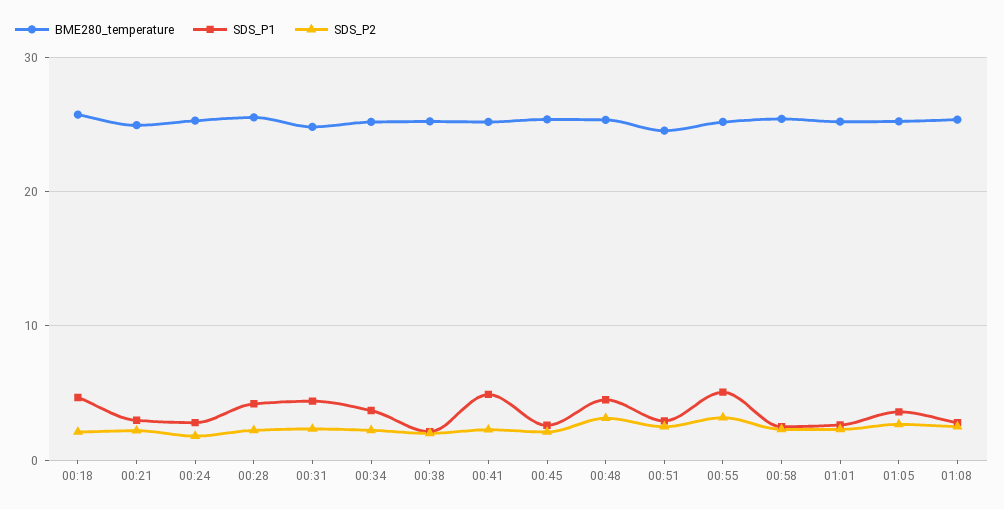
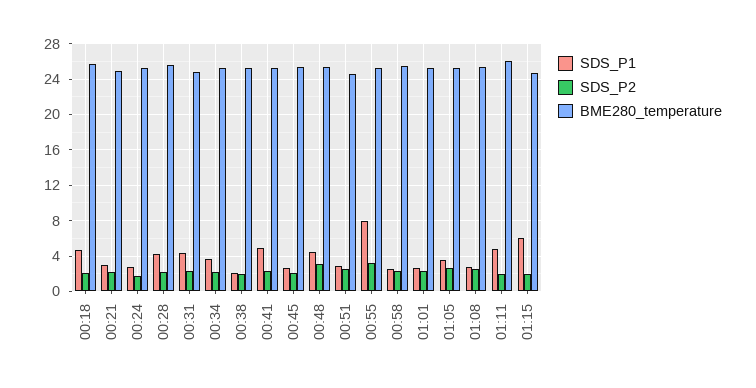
SDS_P1, 00:55: 5 -> 8
SDS_P1, 01:11: none -> 5
SDS_P2, 01:11: none -> 2
BME280_temperature, 01:11: none -> 26
SDS_P1, 01:15: none -> 6
SDS_P2, 01:15: none -> 2
BME280_temperature, 01:15: none -> 25

